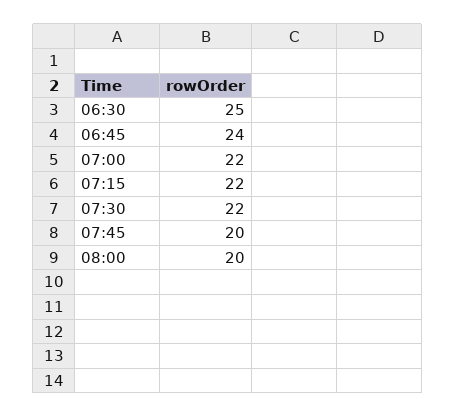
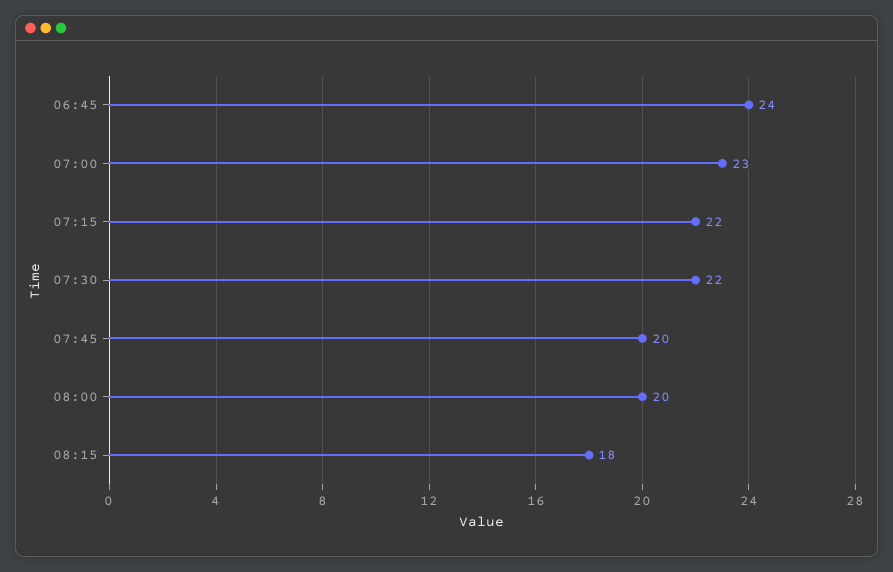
06:30: 25 -> none
07:00: 22 -> 23
08:15: none -> 18

